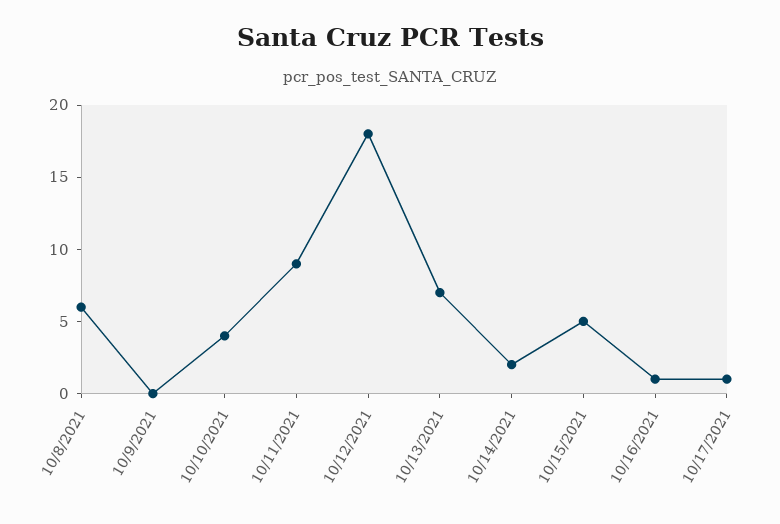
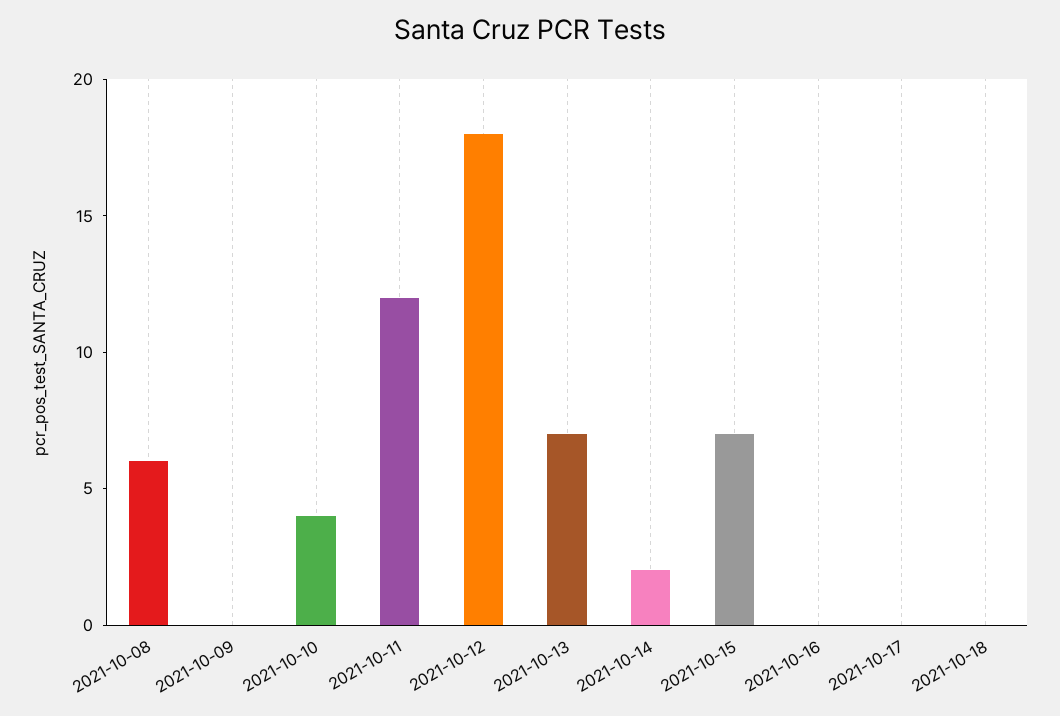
10/11/2021: 9 -> 12
10/15/2021: 5 -> 7
10/16/2021: 1 -> 0
10/17/2021: 1 -> 0
2021-10-18: none -> 0

